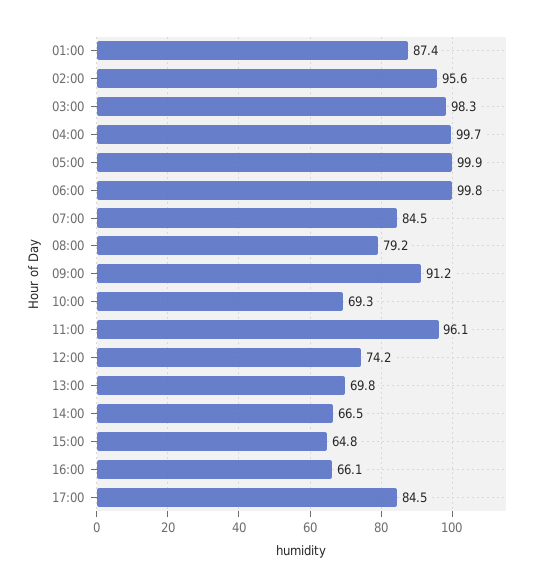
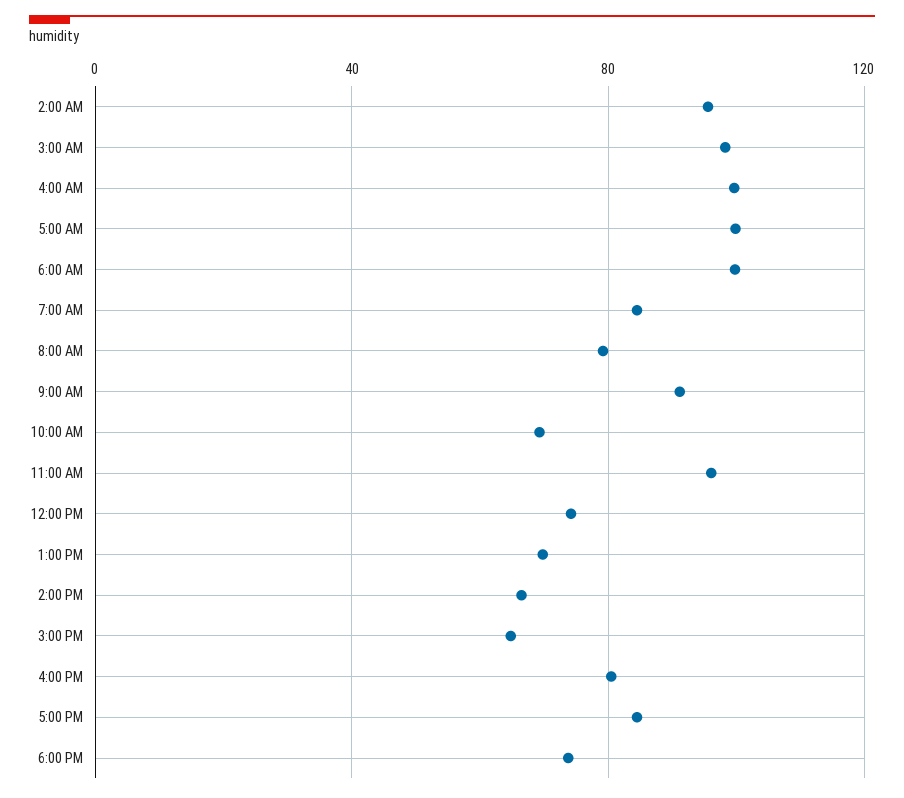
01:00: 87.4 -> none
16:00: 66.1 -> 80
6:00 PM: none -> 75

